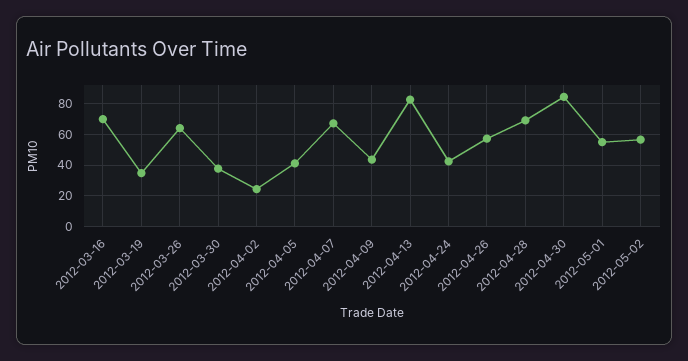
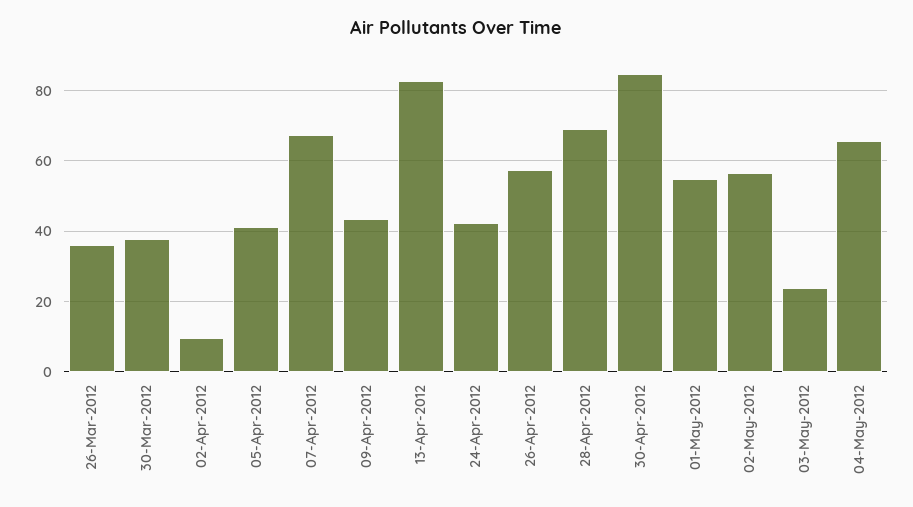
2012-03-16: 70 -> none
2012-03-19: 35 -> none
2012-03-26: 65 -> 36
2012-04-02: 25 -> 10
03-May-2012: none -> 24
04-May-2012: none -> 66

